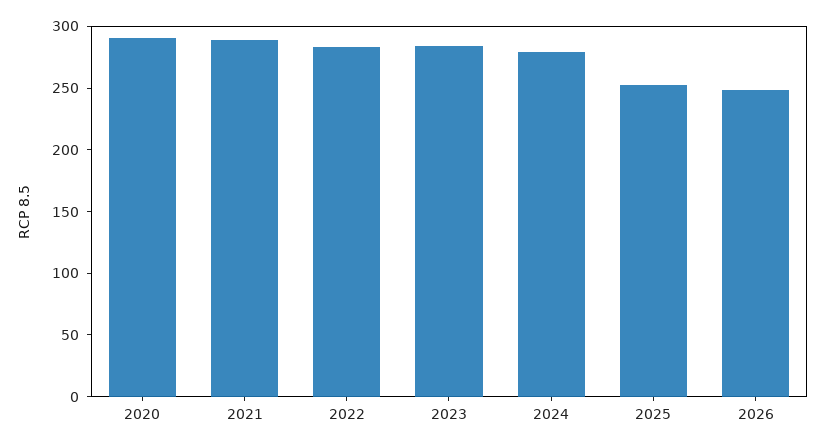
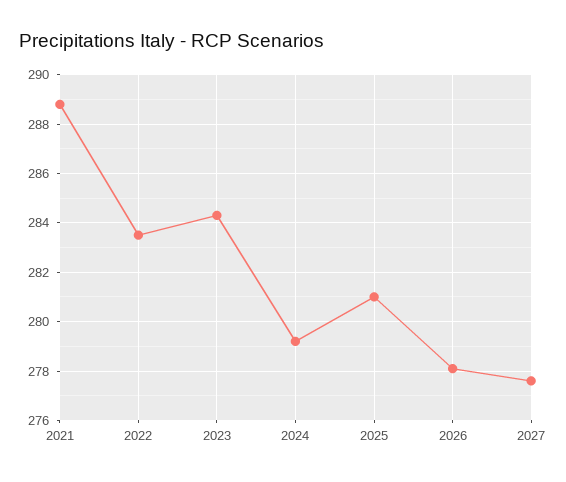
2020: 290 -> none
2025: 250 -> 281
2026: 250 -> 278
2027: none -> 277.5

